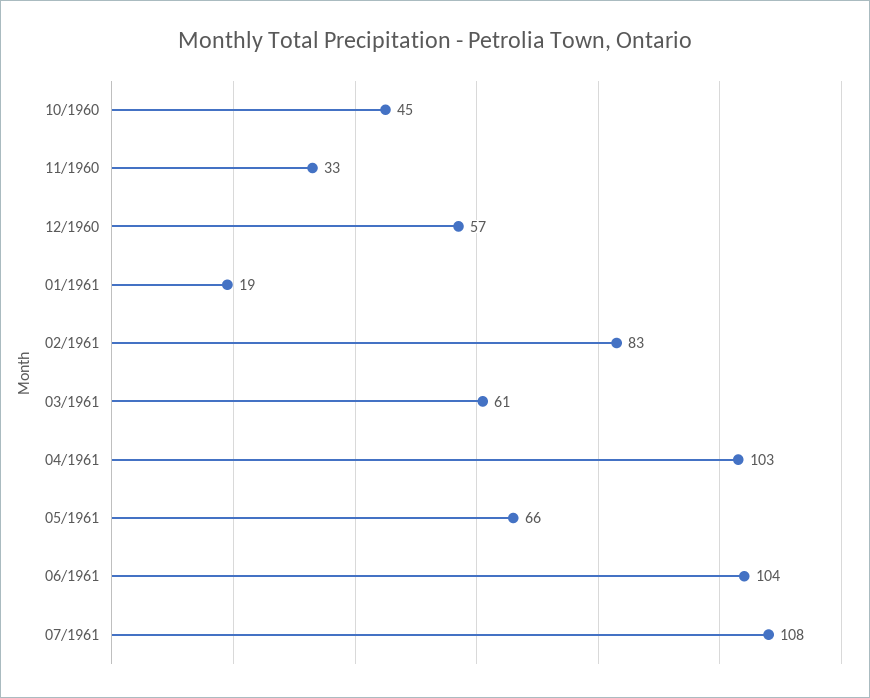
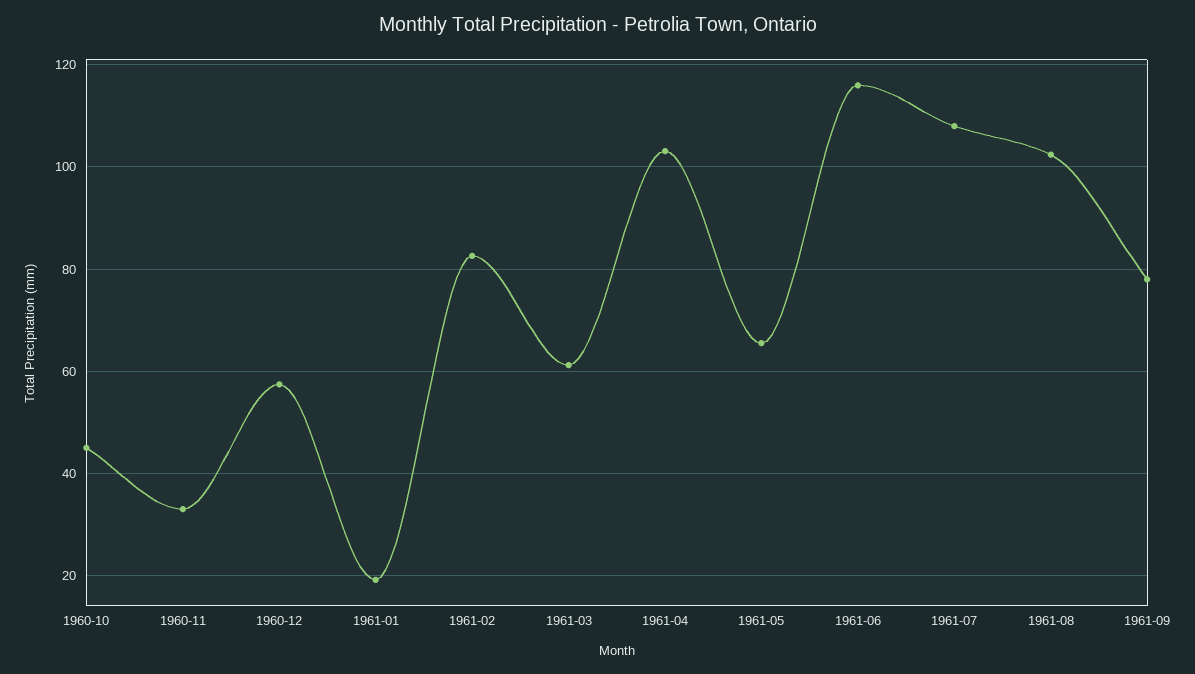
06/1961: 104 -> 116
1961-08: none -> 102
1961-09: none -> 78

